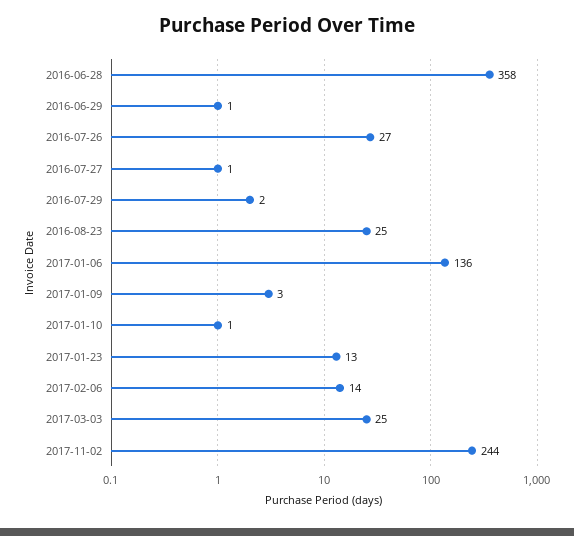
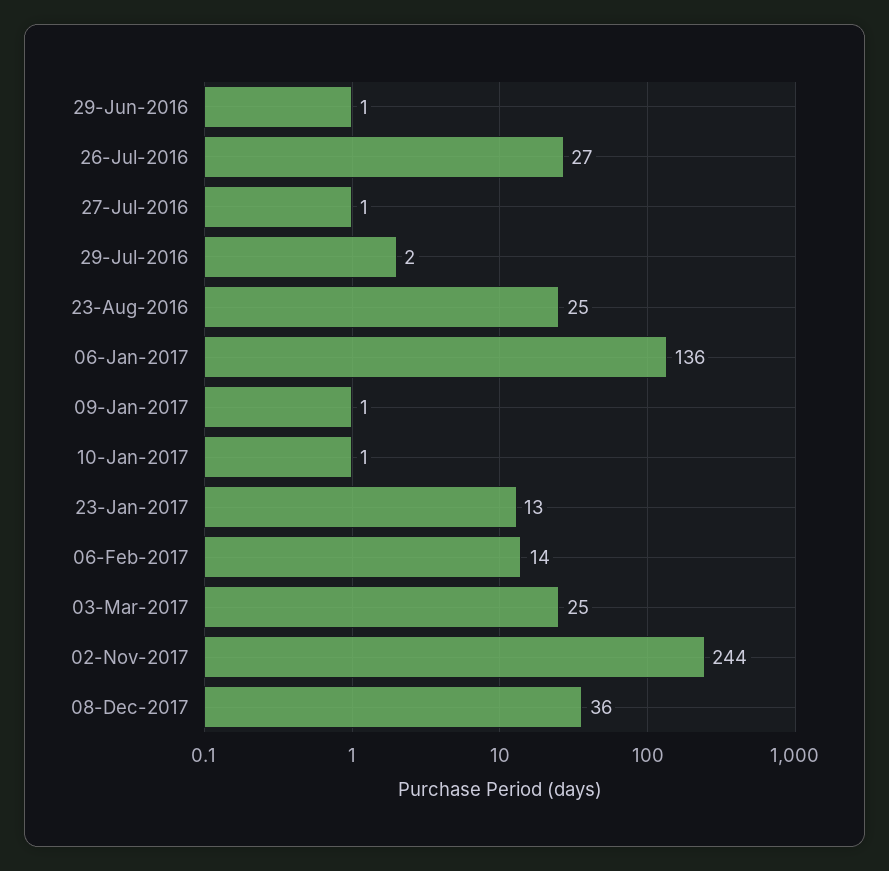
2016-06-28: 358 -> none
2017-01-09: 3 -> 1
08-Dec-2017: none -> 36

